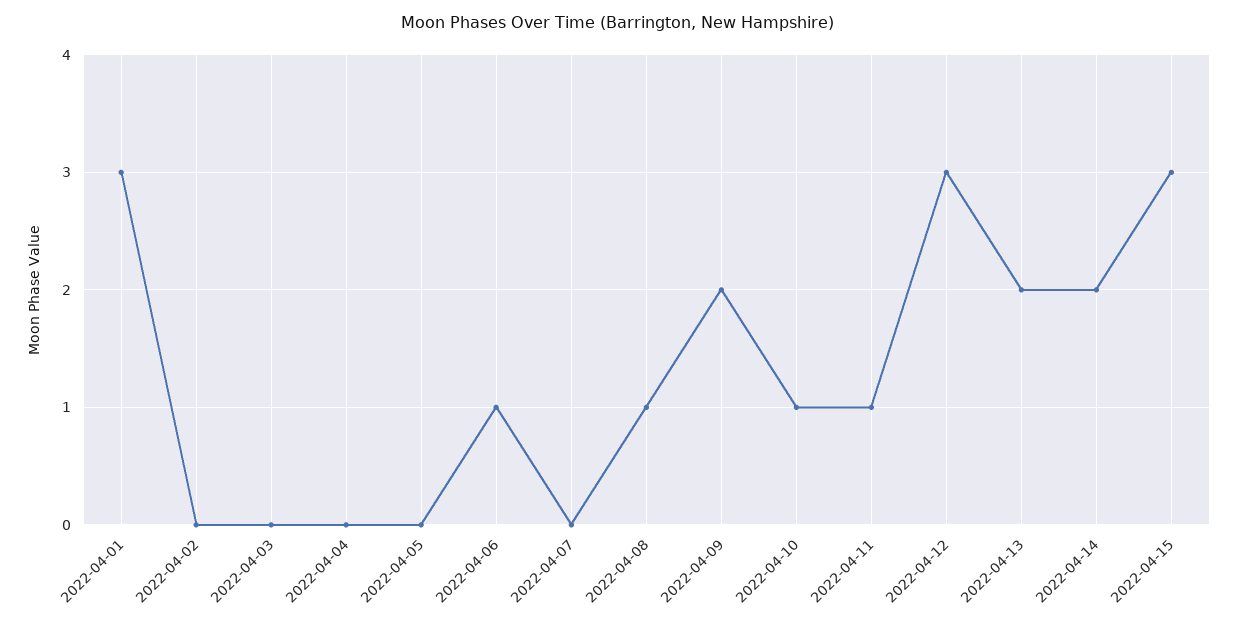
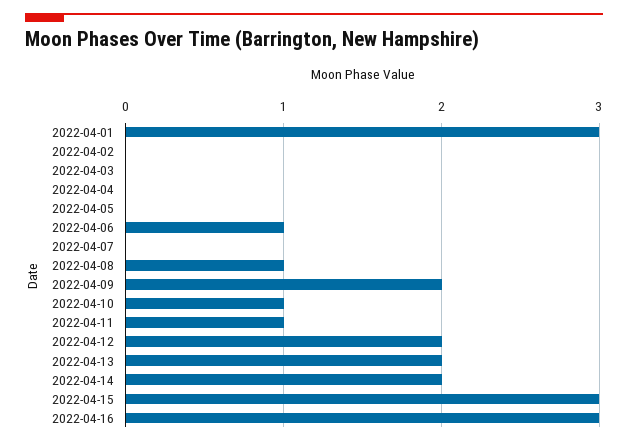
2022-04-12: 3 -> 2
2022-04-16: none -> 3

